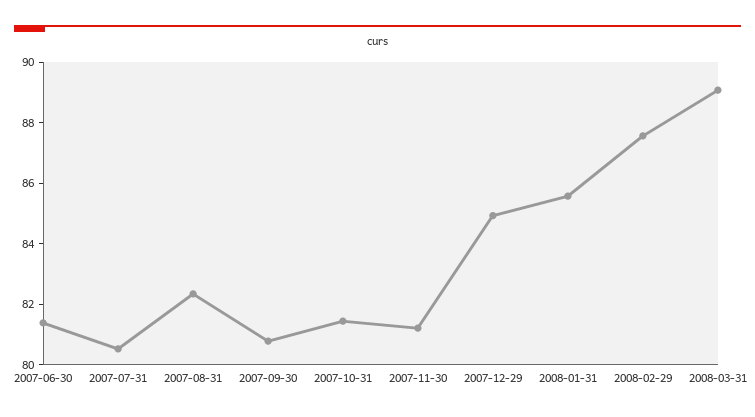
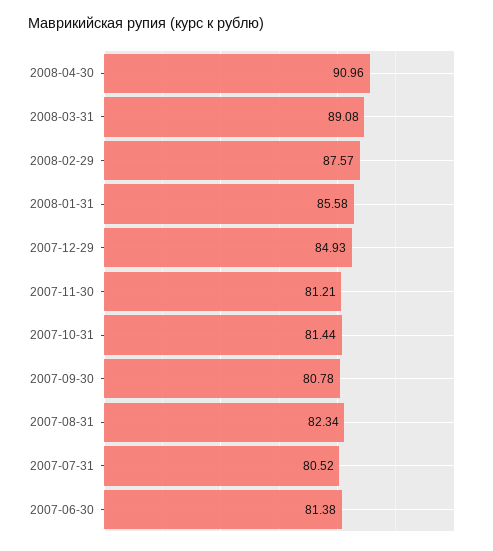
2008-04-30: none -> 90.96

